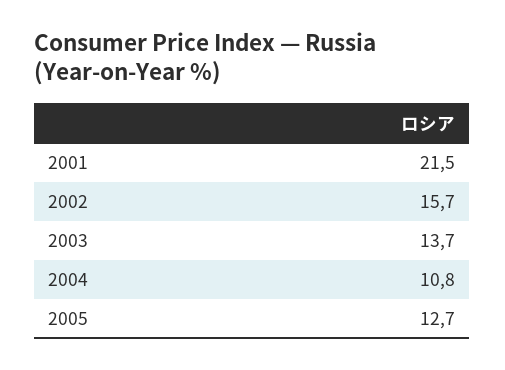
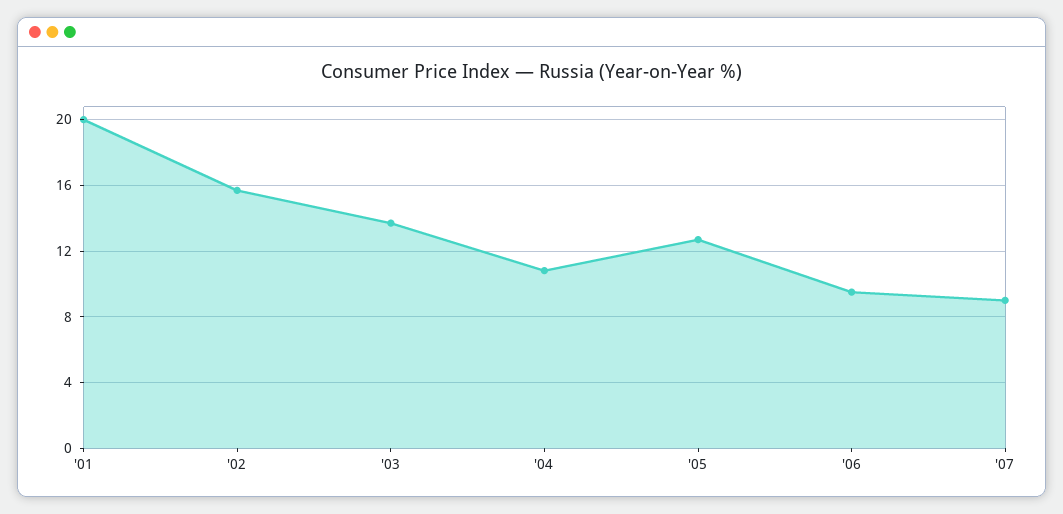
2001: 21.5 -> 20
'06: none -> 9.5
'07: none -> 9

